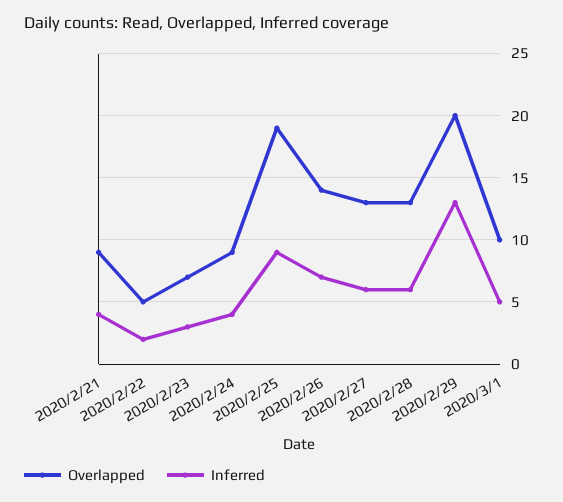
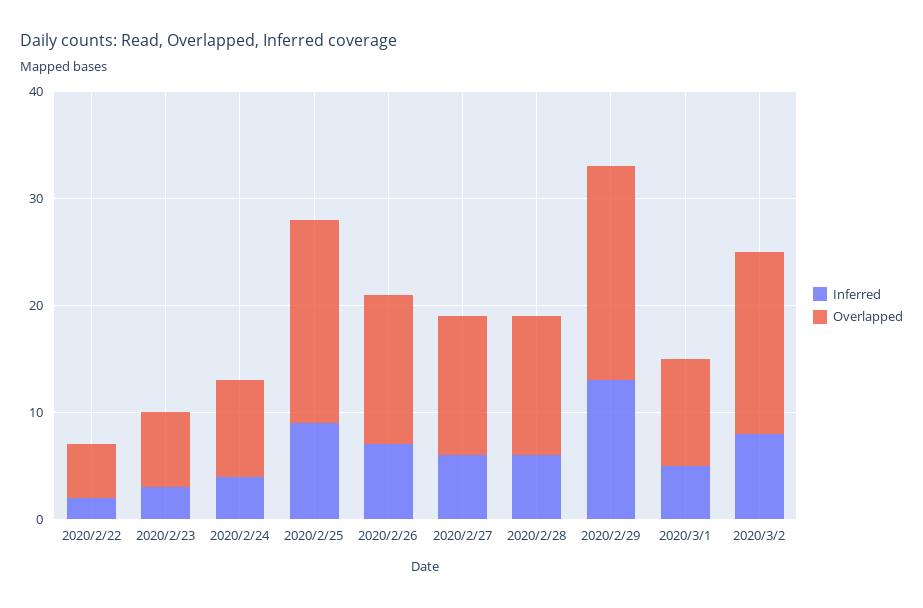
Overlapped, 2020/2/21: 9 -> none
Inferred, 2020/2/21: 4 -> none
Inferred, 2020/3/2: none -> 8
Overlapped, 2020/3/2: none -> 17

